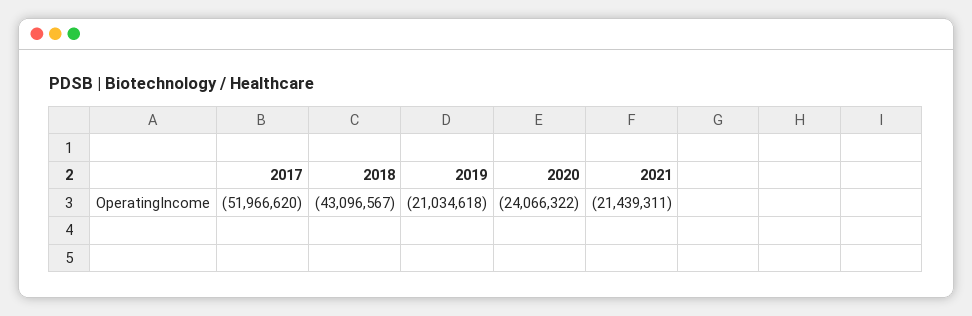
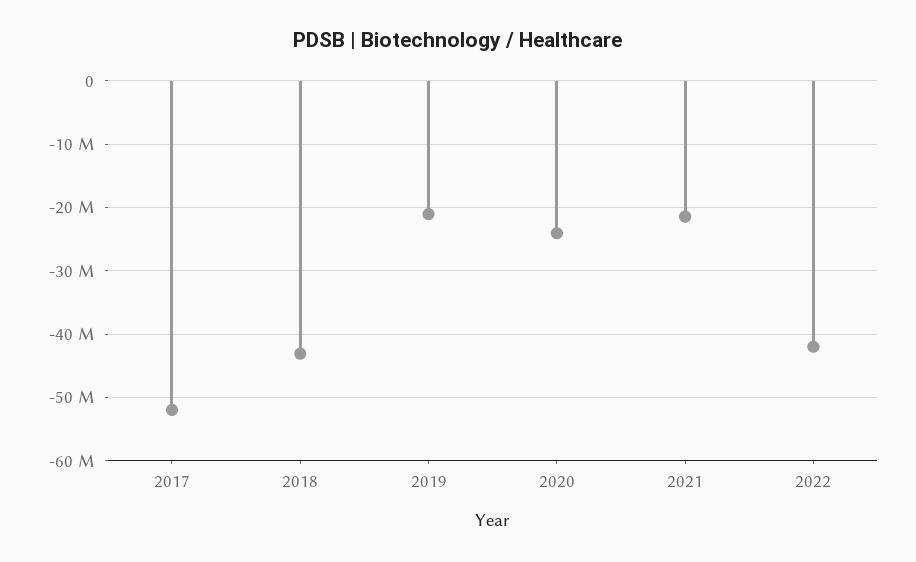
2022: none -> -42000000

